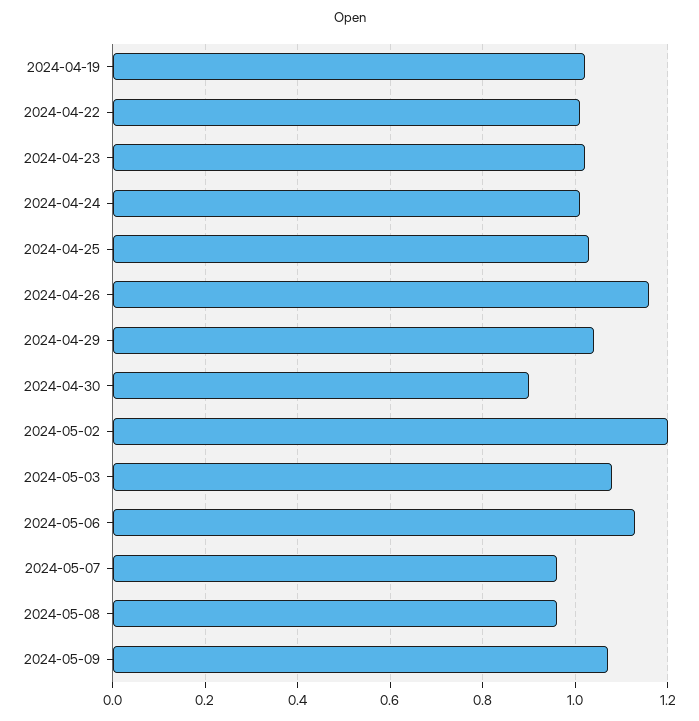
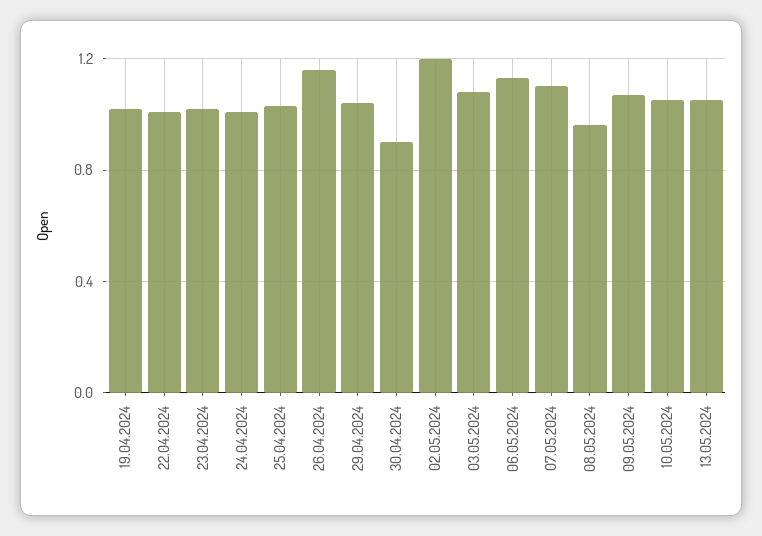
2024-05-07: 0.95 -> 1.1
10.05.2024: none -> 1.05
13.05.2024: none -> 1.05

